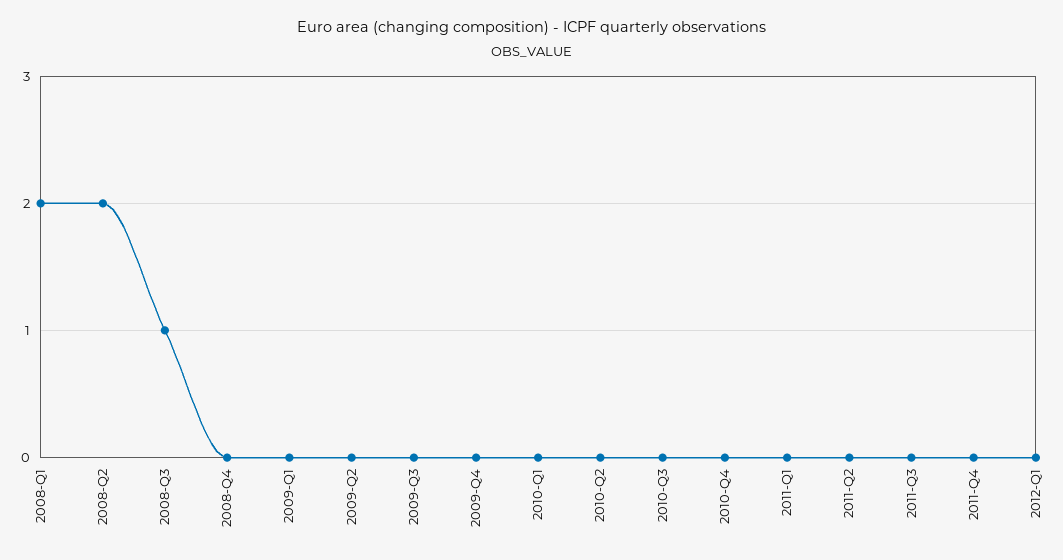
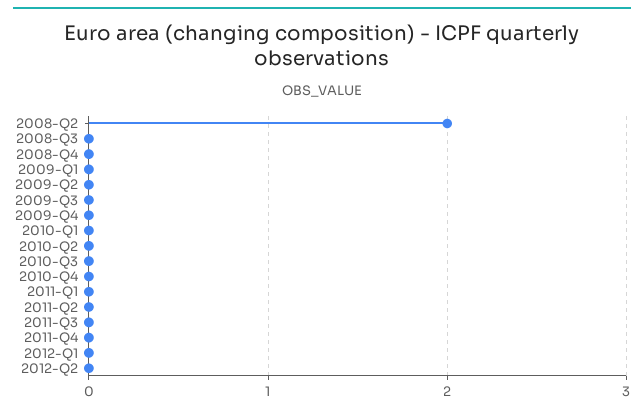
2008-Q1: 2 -> none
2008-Q3: 1 -> 0
2012-Q2: none -> 0

